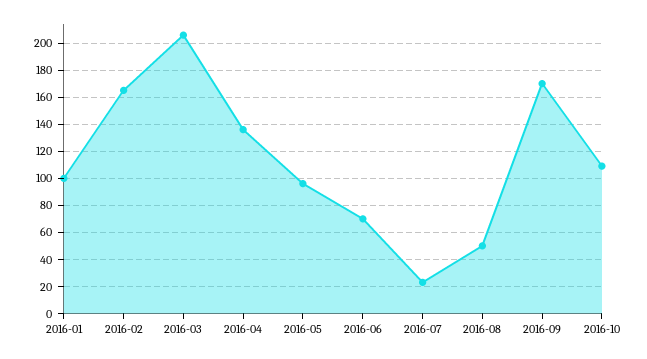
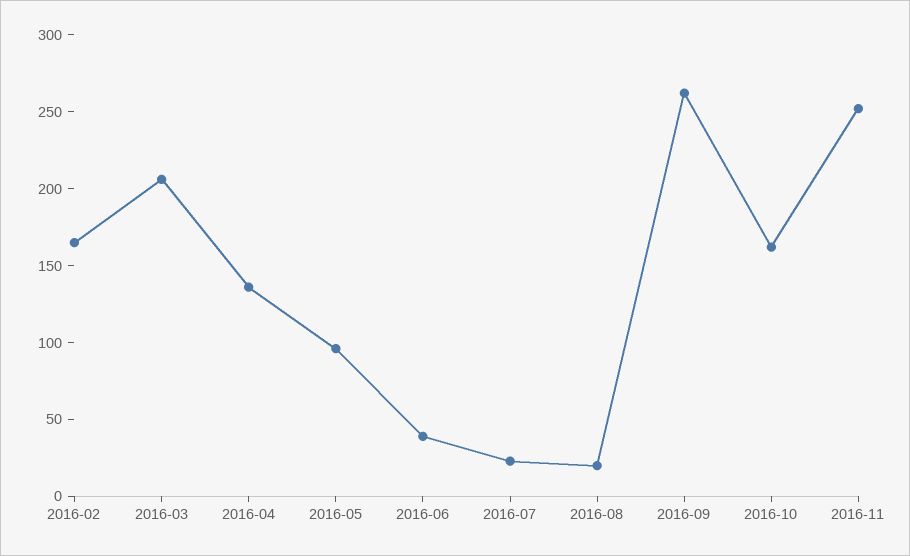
2016-01: 100 -> none
2016-06: 70 -> 40
2016-08: 50 -> 20
2016-09: 170 -> 260
2016-10: 110 -> 160
2016-11: none -> 250

